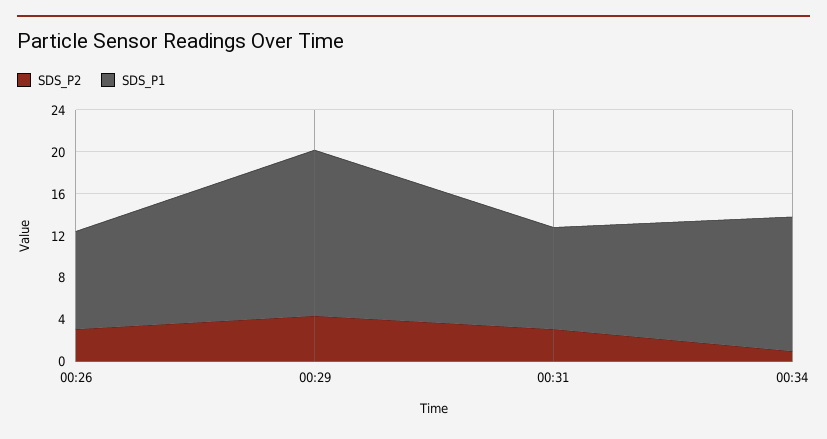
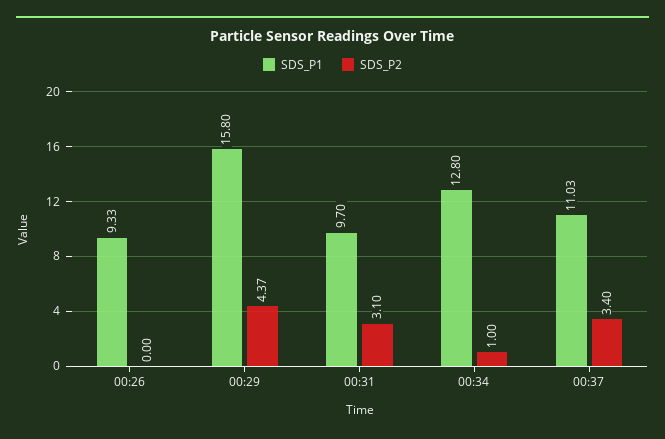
SDS_P2, 00:26: 3 -> 0
SDS_P1, 00:37: none -> 11.03
SDS_P2, 00:37: none -> 3.4

